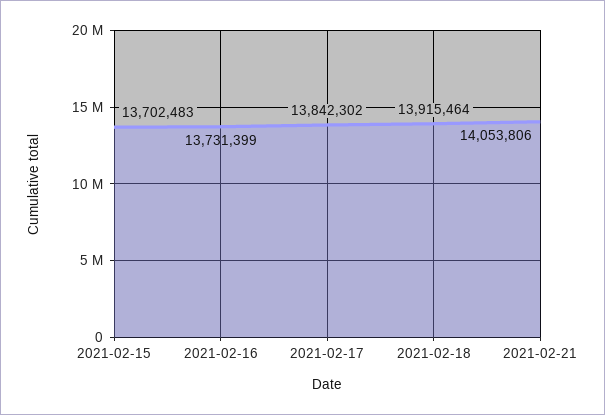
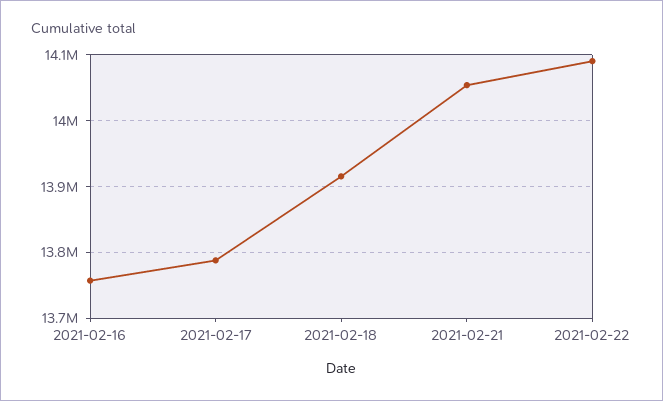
2021-02-15: 13702483 -> none
2021-02-16: 13731399 -> 13760000
2021-02-17: 13842302 -> 13790000
2021-02-22: none -> 14090000

